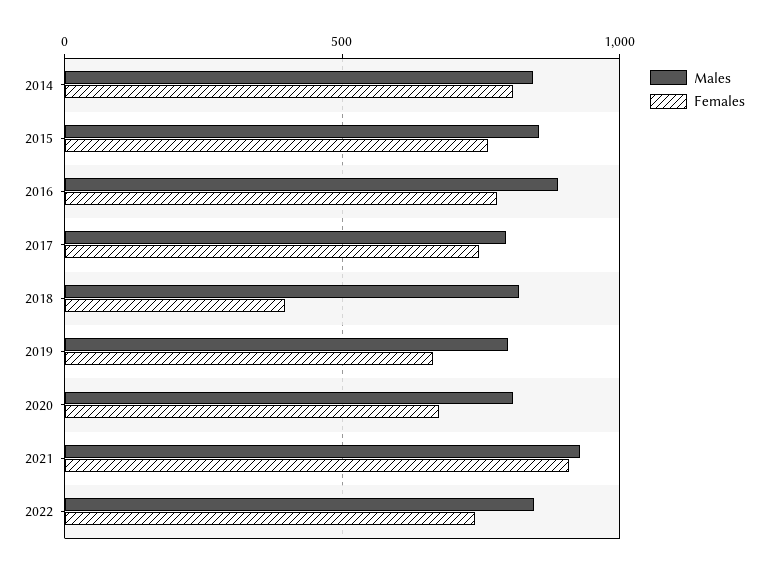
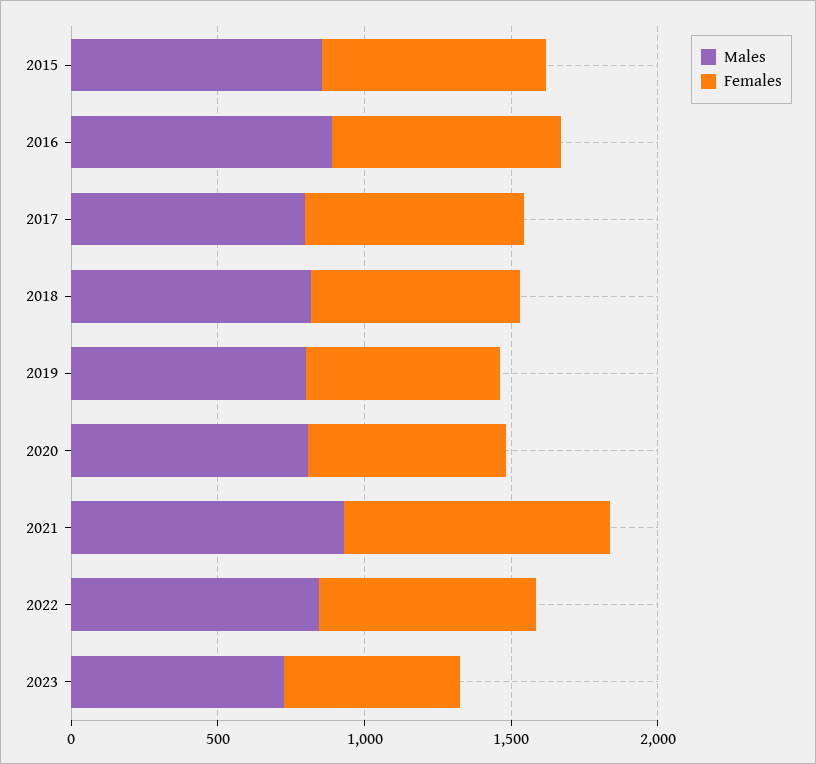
Males, 2014: 850 -> none
Females, 2014: 800 -> none
Females, 2018: 400 -> 700
Males, 2023: none -> 700
Females, 2023: none -> 600

